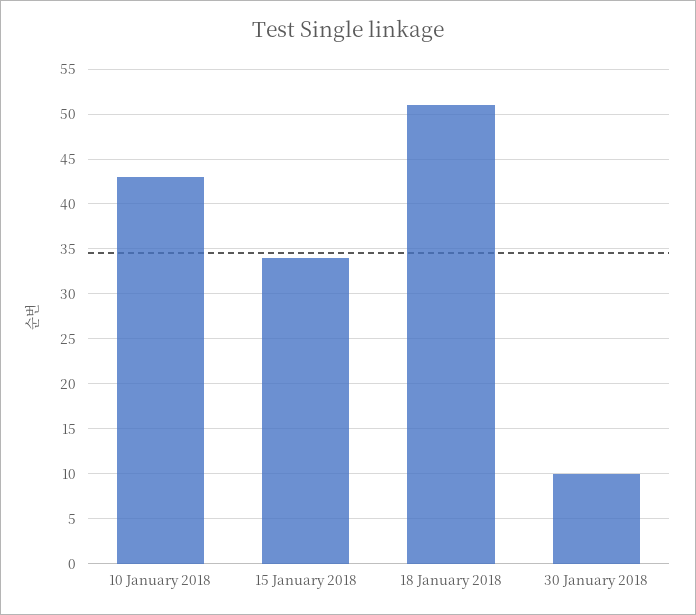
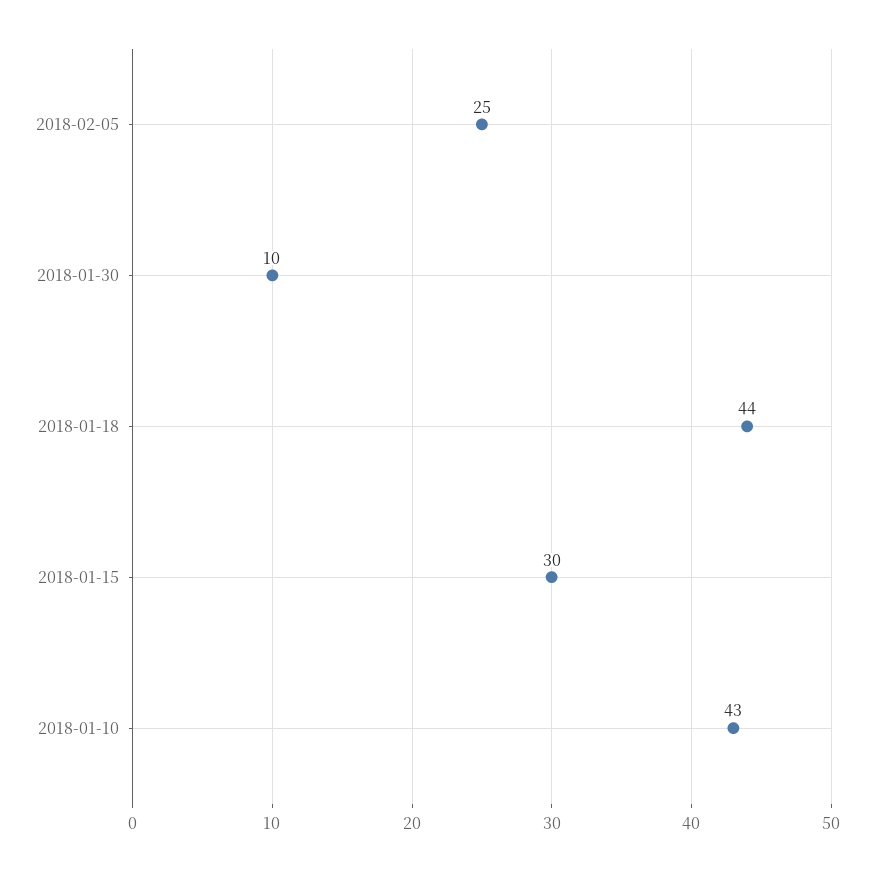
15 January 2018: 34 -> 30
18 January 2018: 51 -> 44
2018-02-05: none -> 25

